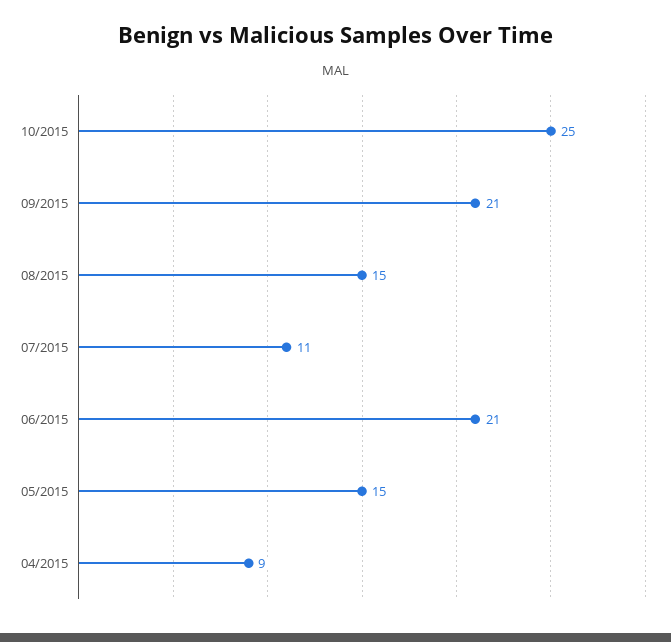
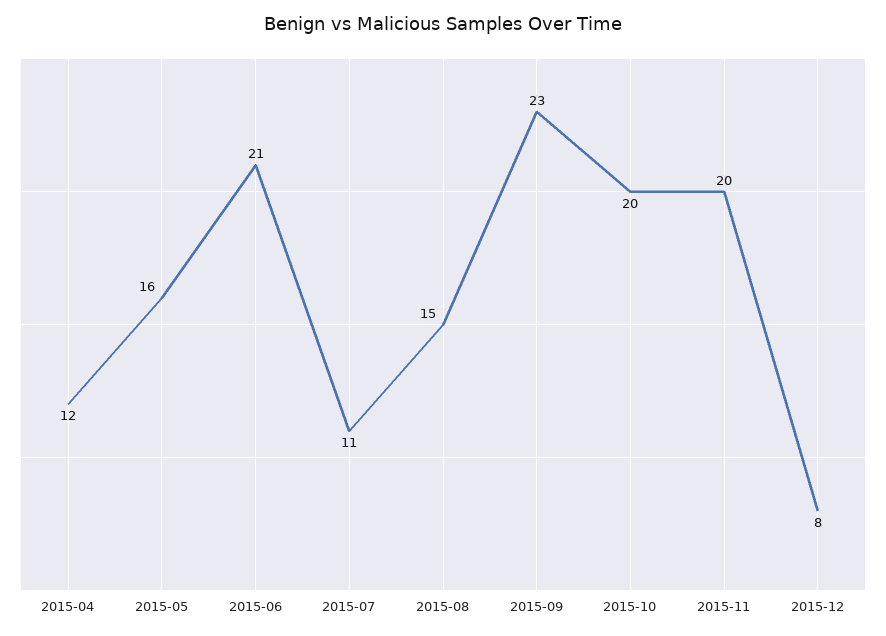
10/2015: 25 -> 20
09/2015: 21 -> 23
05/2015: 15 -> 16
04/2015: 9 -> 12
2015-11: none -> 20
2015-12: none -> 8

